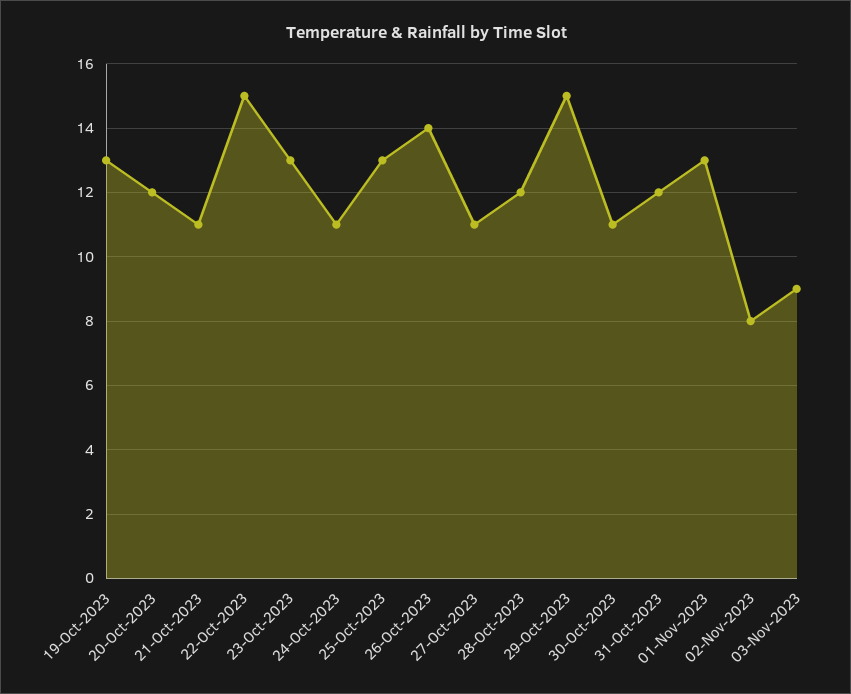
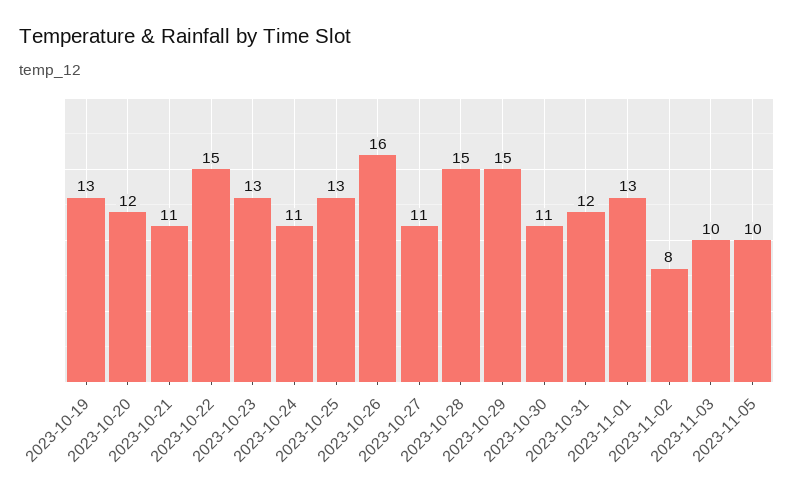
26-Oct-2023: 14 -> 16
28-Oct-2023: 12 -> 15
03-Nov-2023: 9 -> 10
2023-11-05: none -> 10

